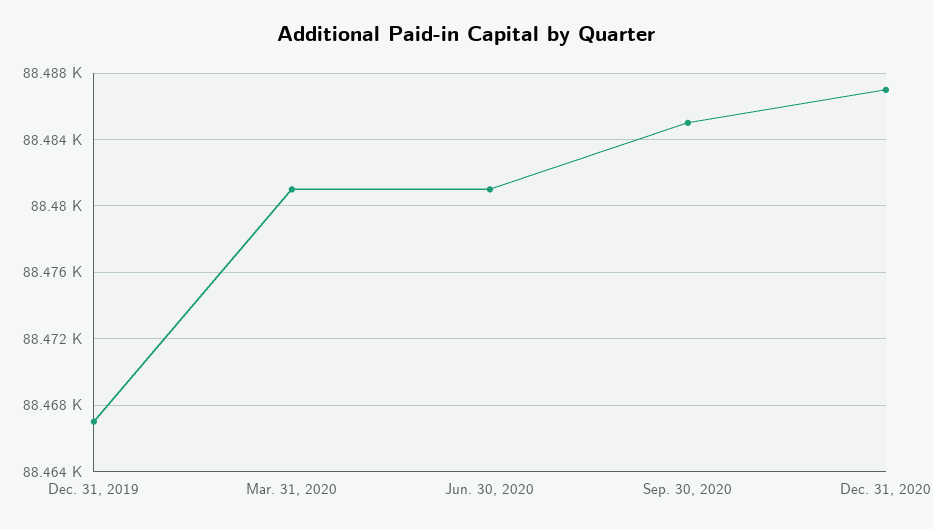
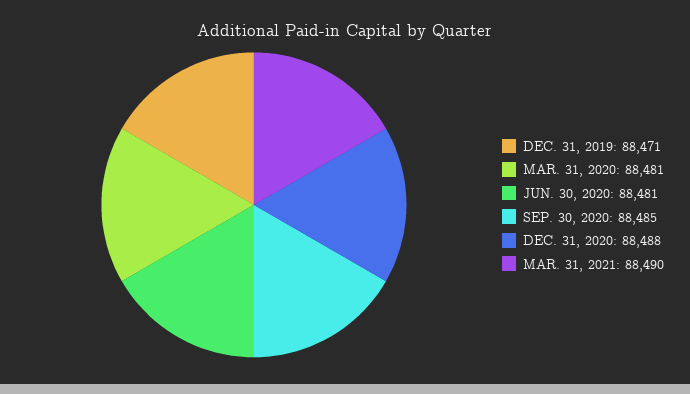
Dec. 31, 2019: 88467 -> 88471
Dec. 31, 2020: 88487 -> 88488
MAR. 31, 2021: none -> 88490

